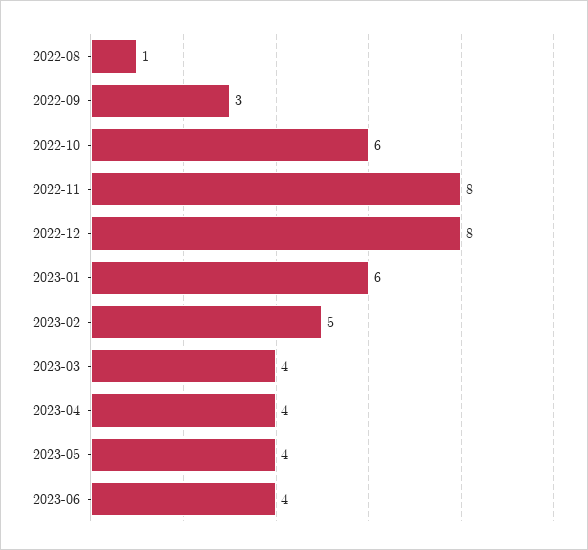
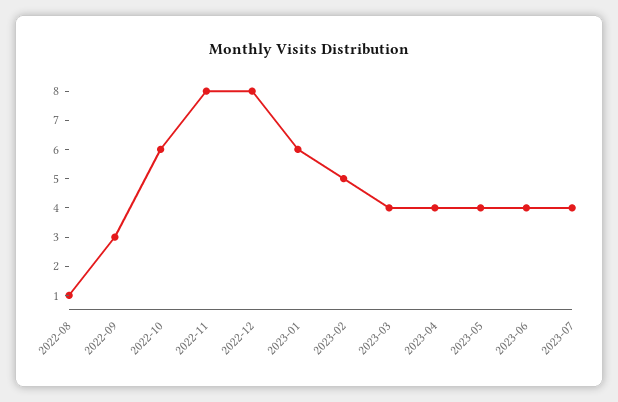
2023-07: none -> 4

